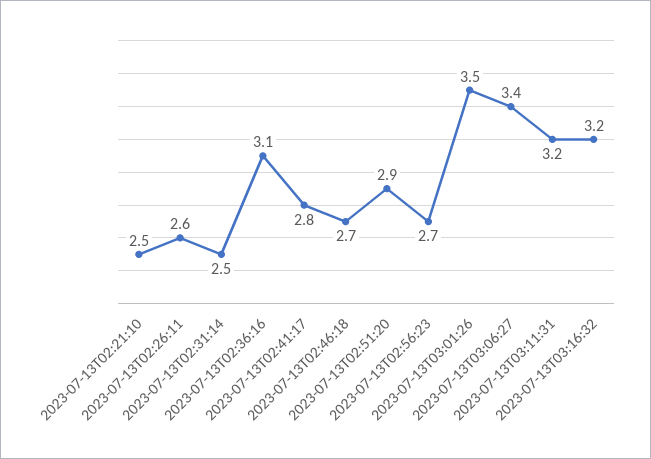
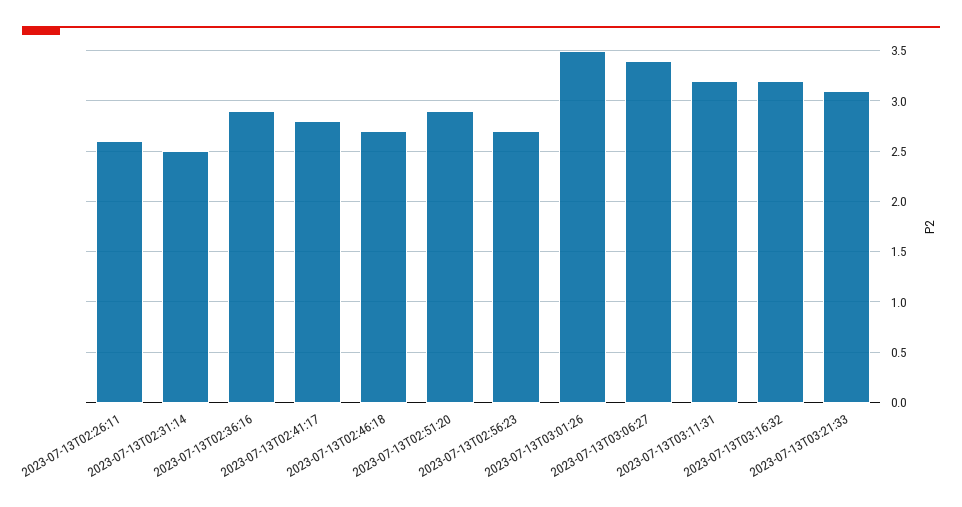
2023-07-13T02:21:10: 2.5 -> none
2023-07-13T02:36:16: 3.1 -> 2.9
2023-07-13T03:21:33: none -> 3.1

